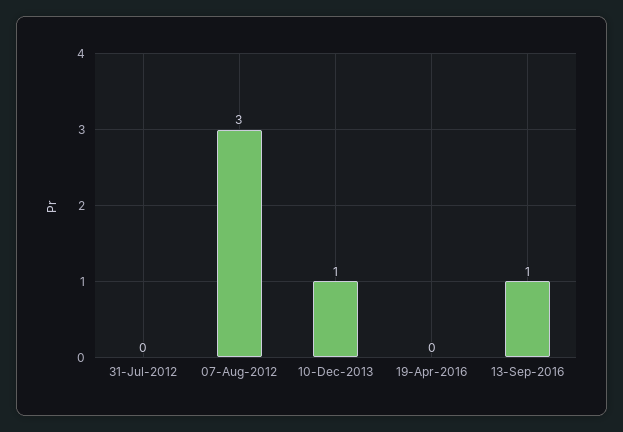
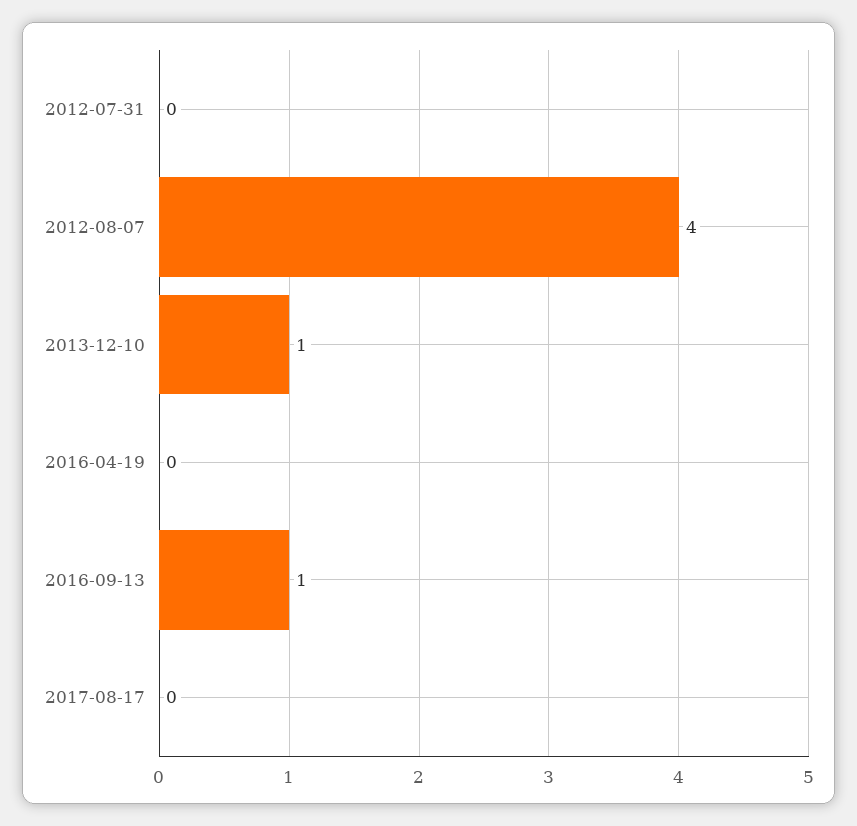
07-Aug-2012: 3 -> 4
2017-08-17: none -> 0

